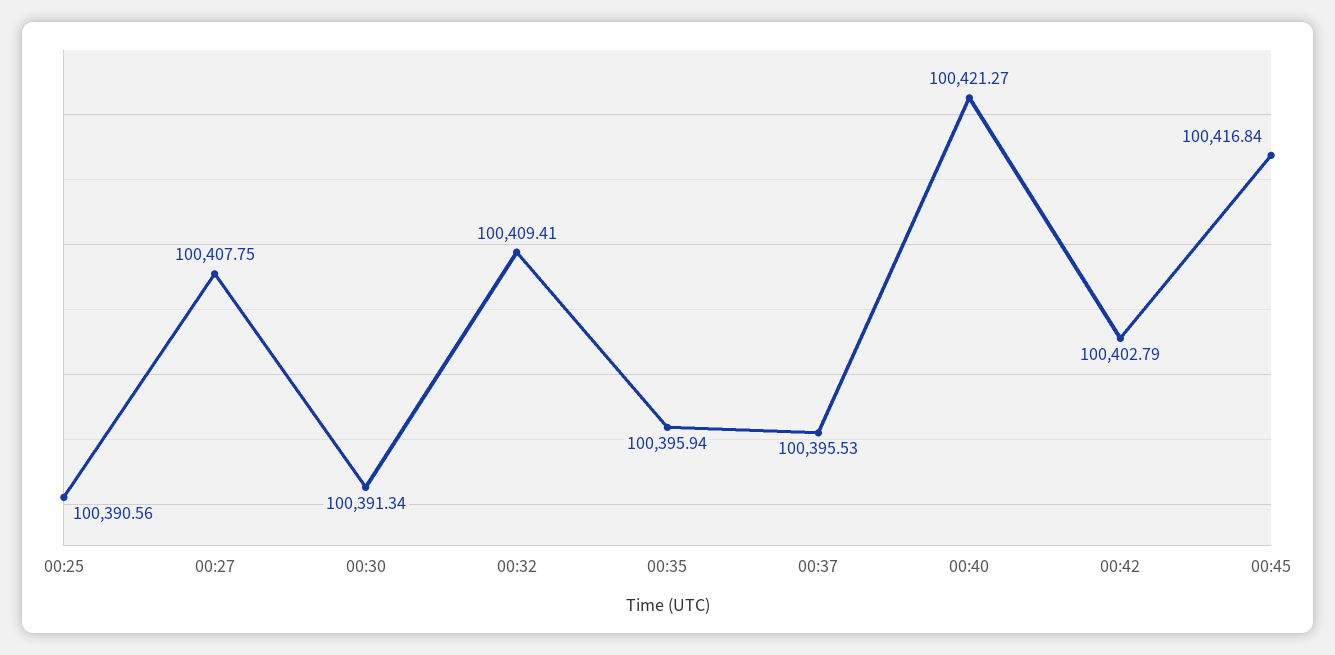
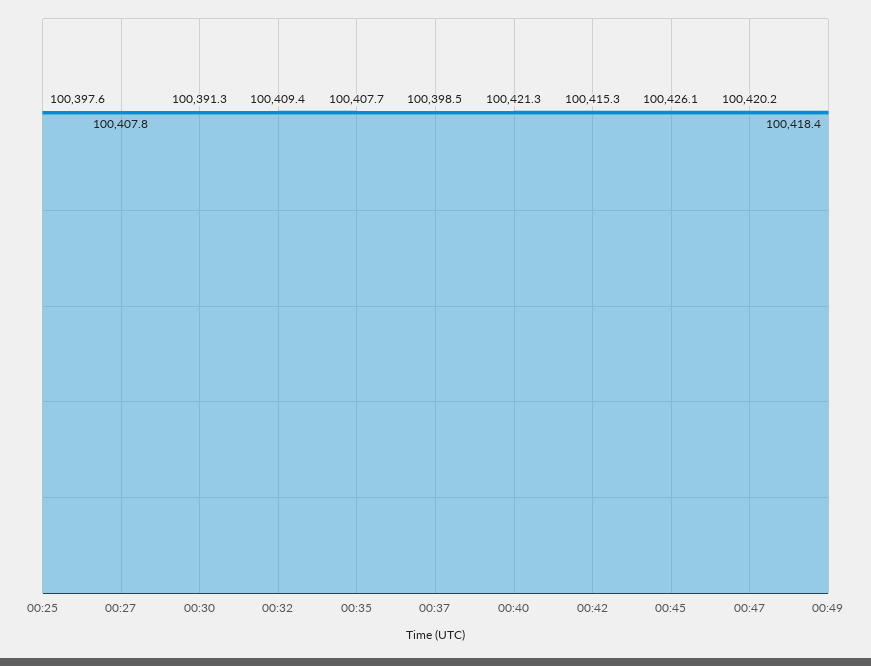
00:25: 100390.56 -> 100397.6
00:35: 100395.94 -> 100407.7
00:37: 100395.53 -> 100398.5
00:42: 100402.79 -> 100415.3
00:45: 100416.84 -> 100426.1
00:47: none -> 100420.2
00:49: none -> 100418.4

